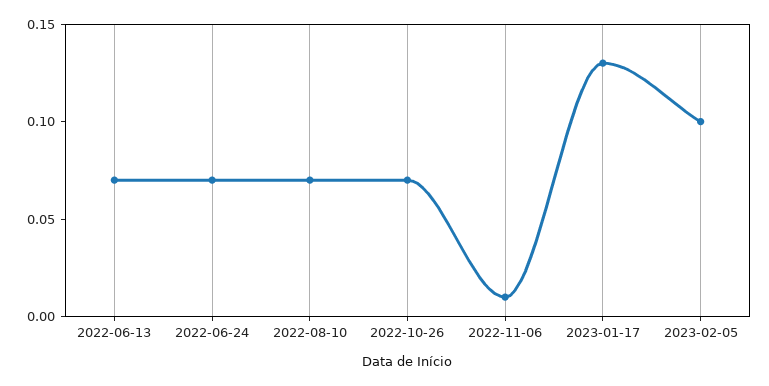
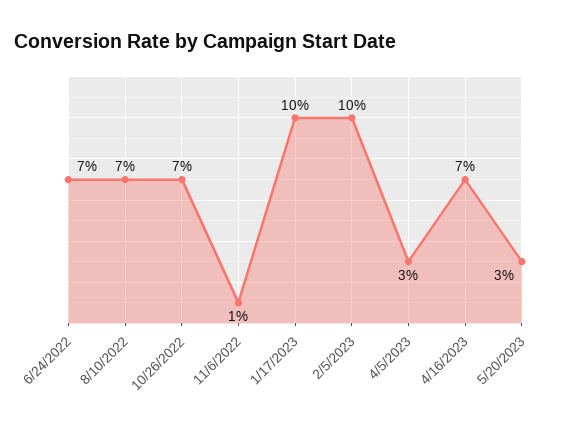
2022-06-13: 0.07 -> none
2023-01-17: 0.13 -> 0.1
4/5/2023: none -> 0.03
4/16/2023: none -> 0.07
5/20/2023: none -> 0.03

